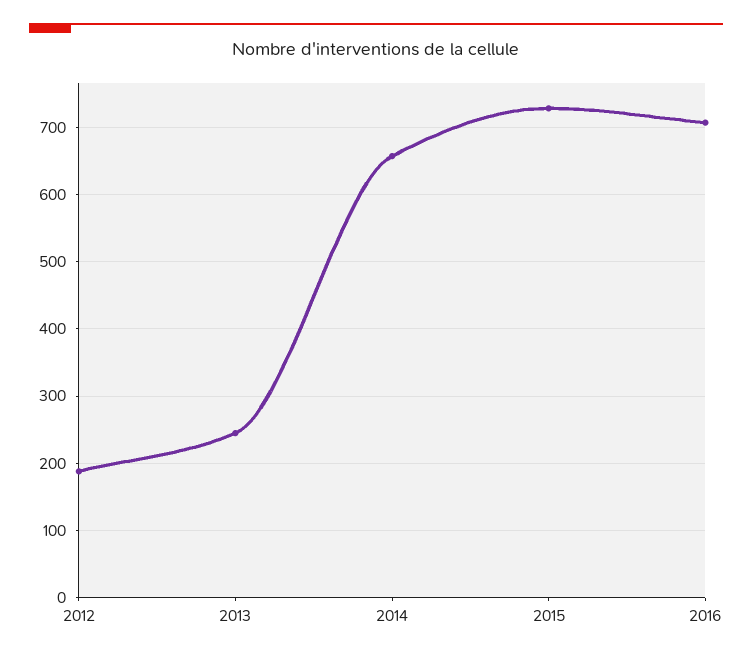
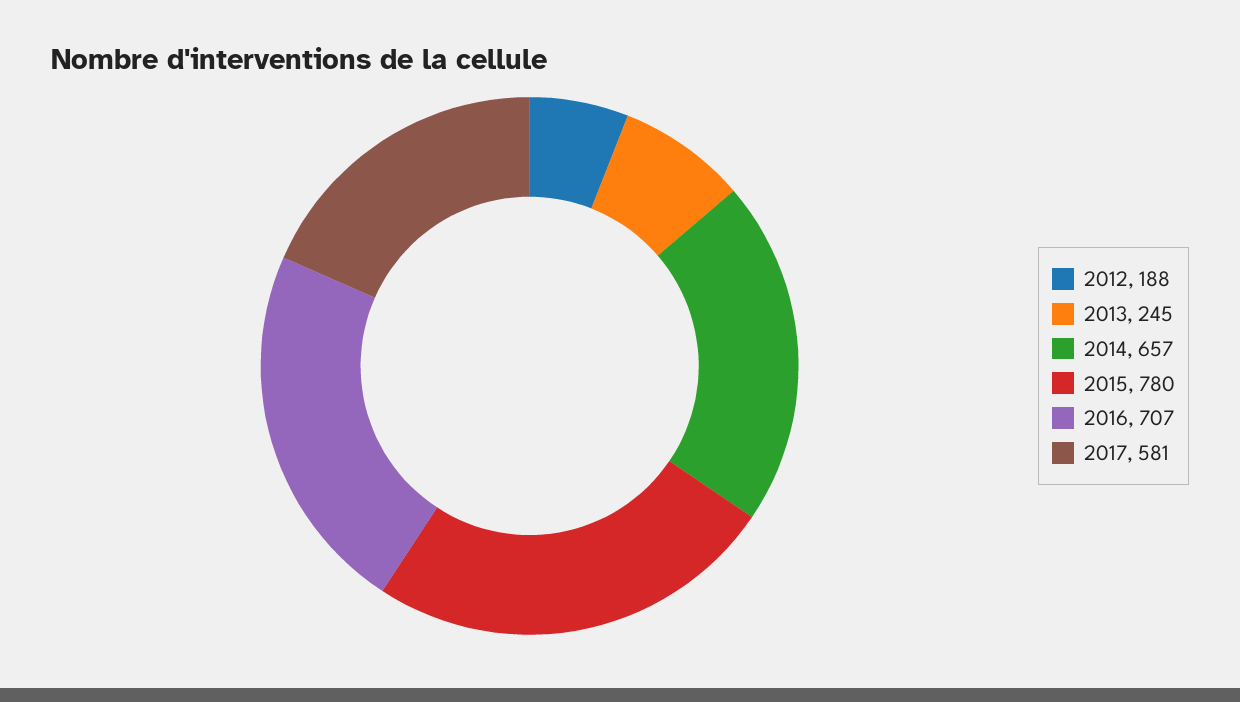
2015: 730 -> 780
2017: none -> 581

